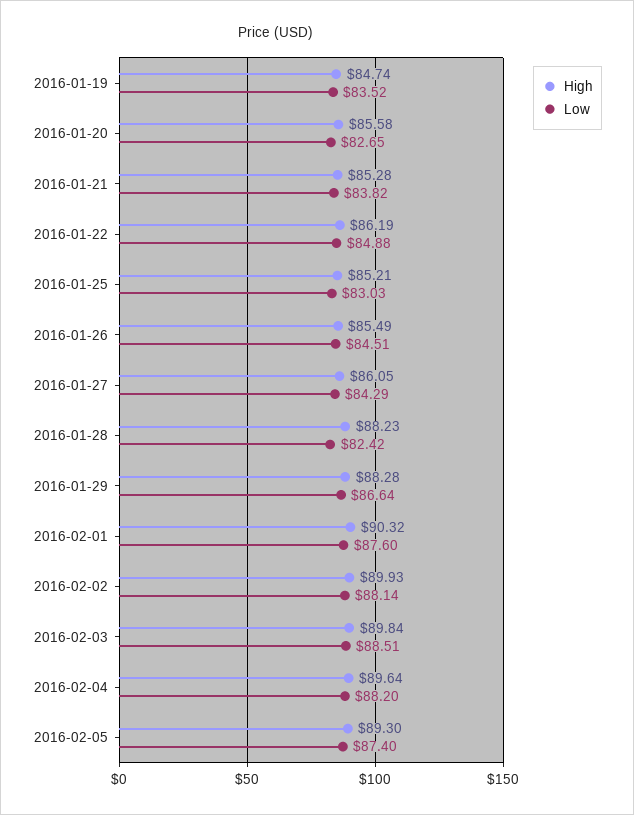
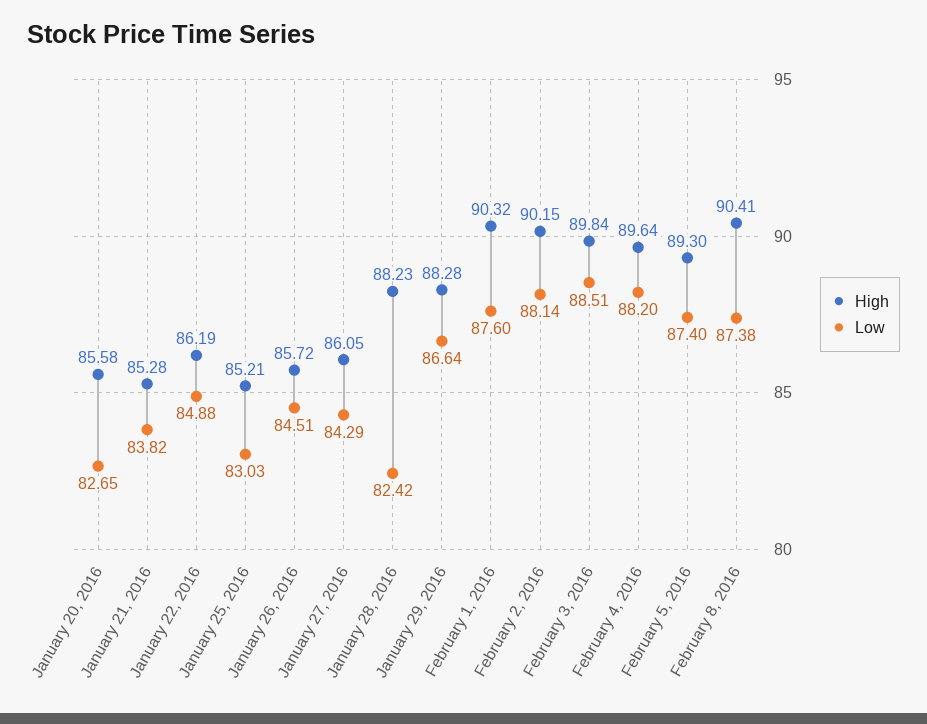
High, 2016-01-19: 84.74 -> none
Low, 2016-01-19: 83.52 -> none
High, 2016-01-26: 85.49 -> 85.72
High, 2016-02-02: 89.93 -> 90.15
High, February 8, 2016: none -> 90.41
Low, February 8, 2016: none -> 87.38

